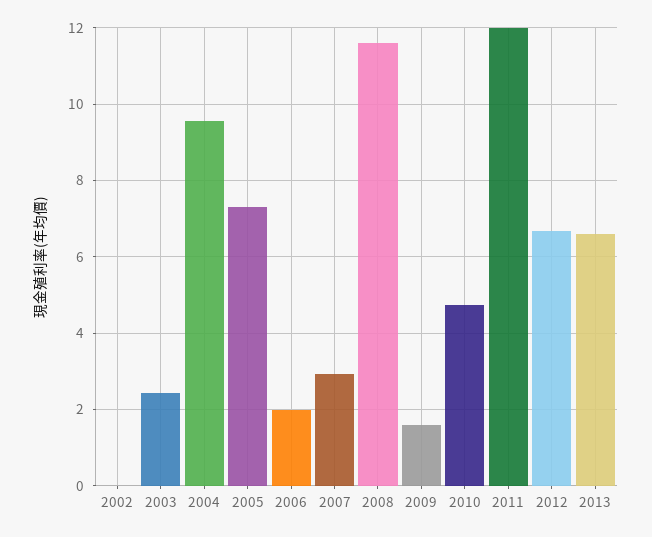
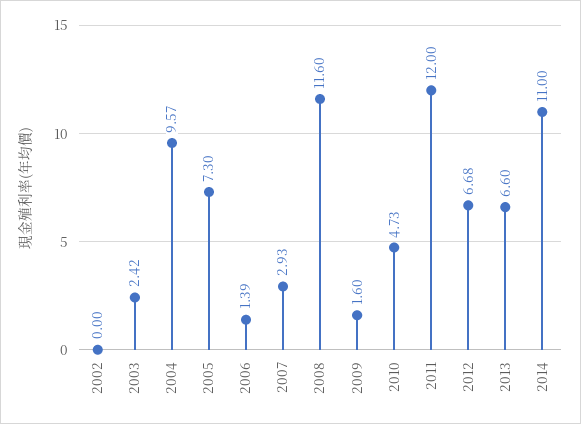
2006: 2 -> 1.39
2014: none -> 11

